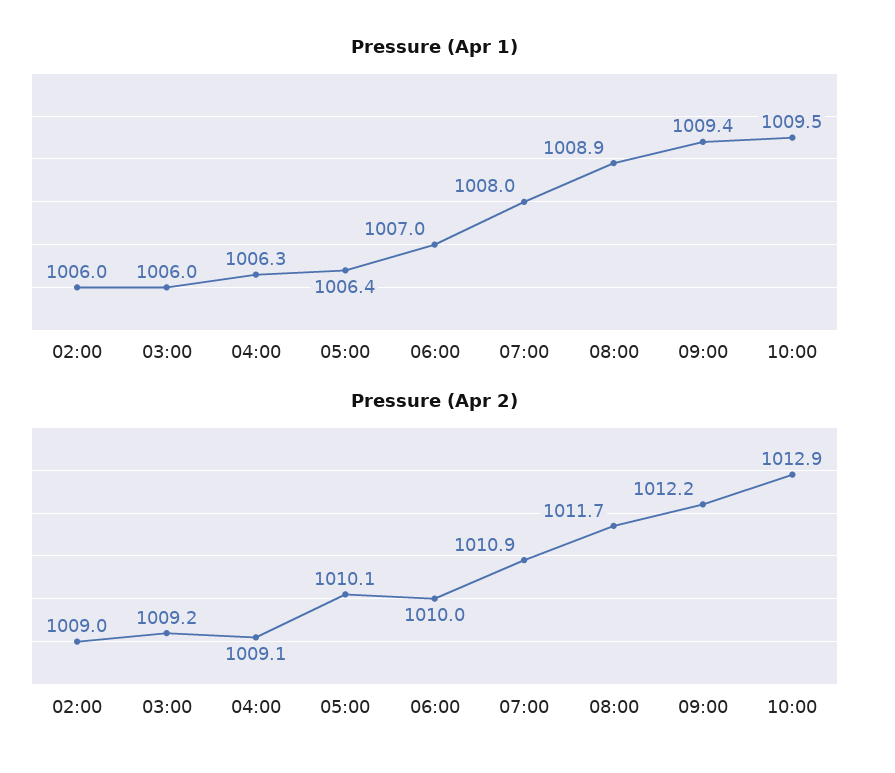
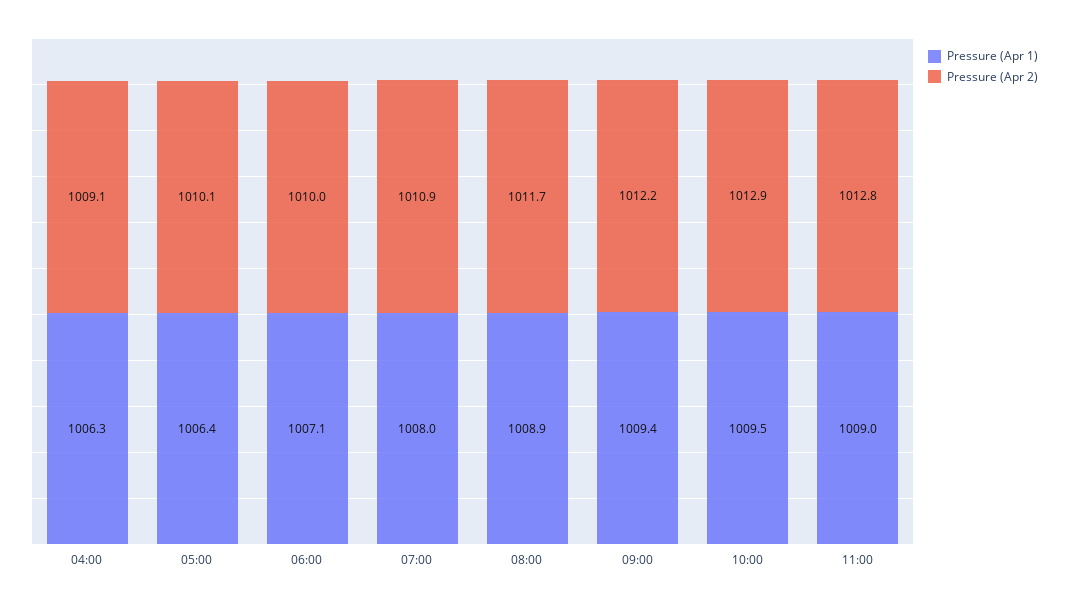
Pressure (Apr 1), 02:00: 1006 -> none
Pressure (Apr 1), 03:00: 1006 -> none
Pressure (Apr 1), 06:00: 1007 -> 1007.1
Pressure (Apr 2), 02:00: 1009 -> none
Pressure (Apr 2), 03:00: 1009.2 -> none
Pressure (Apr 1), 11:00: none -> 1009
Pressure (Apr 2), 11:00: none -> 1012.8

